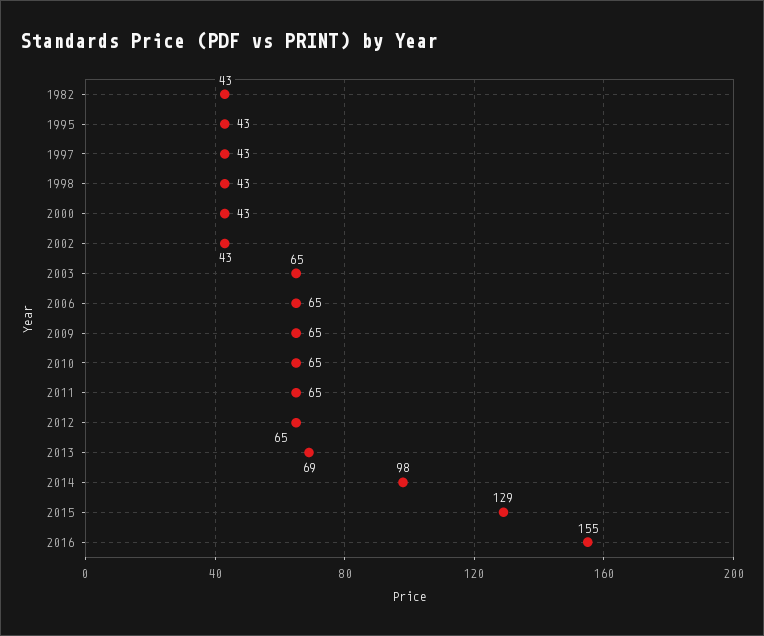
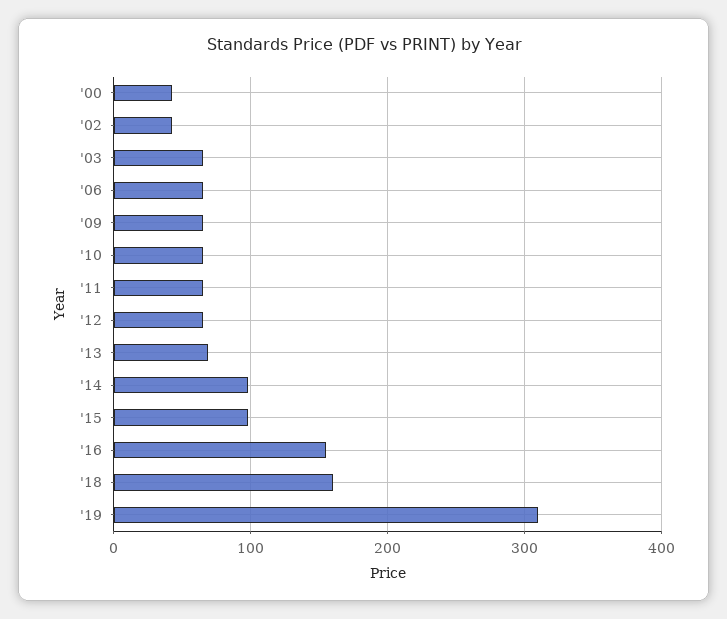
1982: 43 -> none
1995: 43 -> none
1997: 43 -> none
1998: 43 -> none
2015: 129 -> 100
'18: none -> 160
'19: none -> 310

